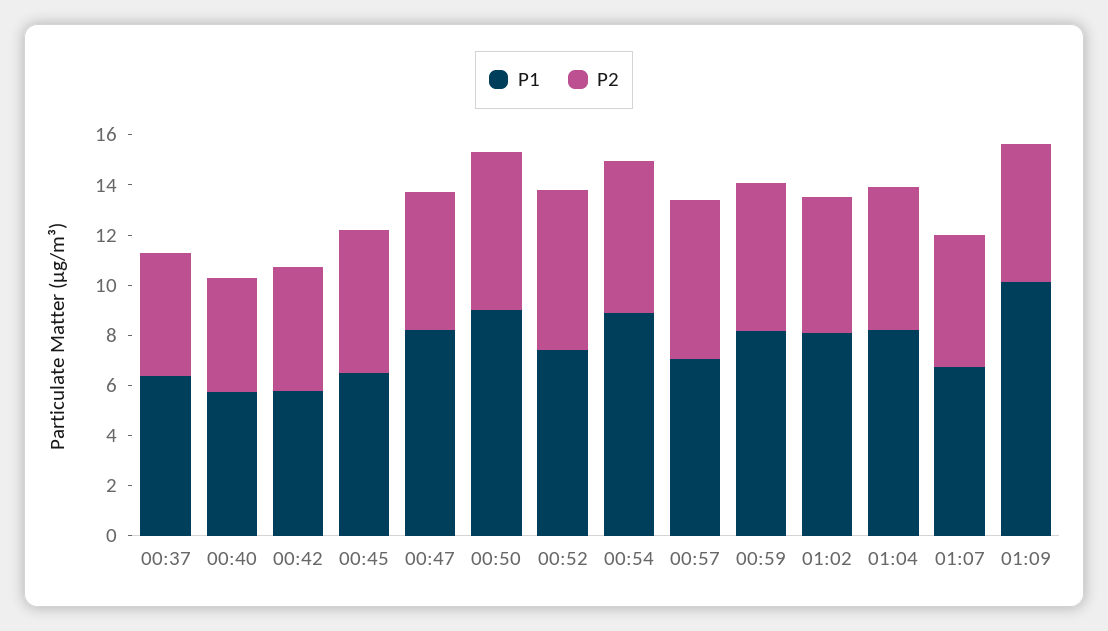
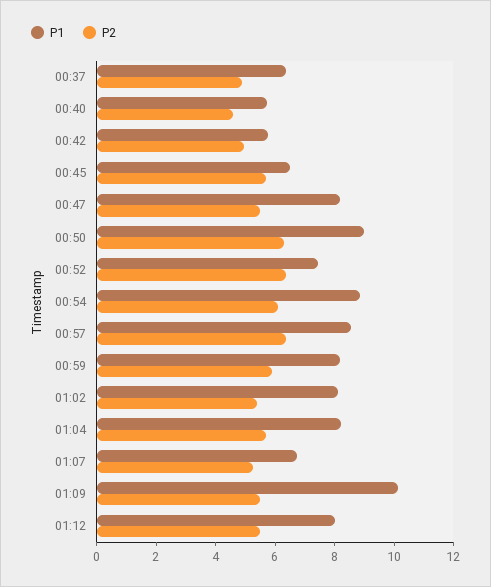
P1, 00:57: 7 -> 8.5
P1, 01:12: none -> 8
P2, 01:12: none -> 5.5

